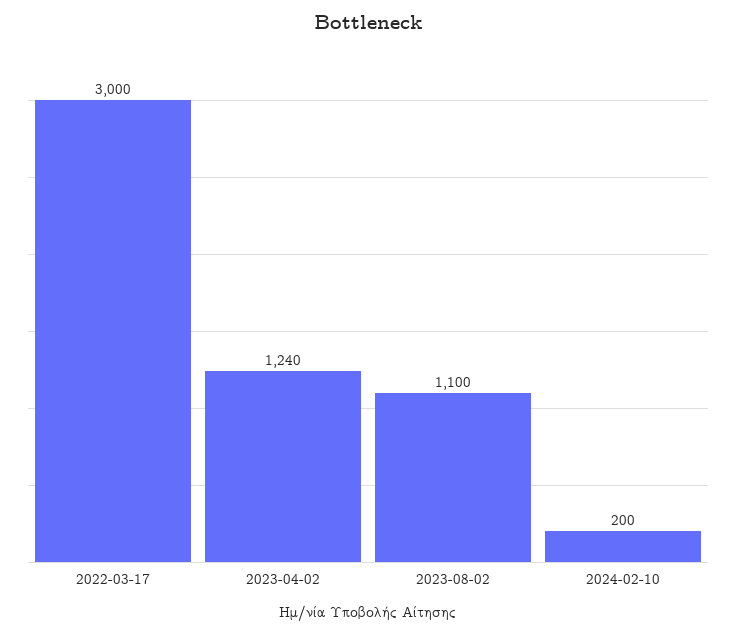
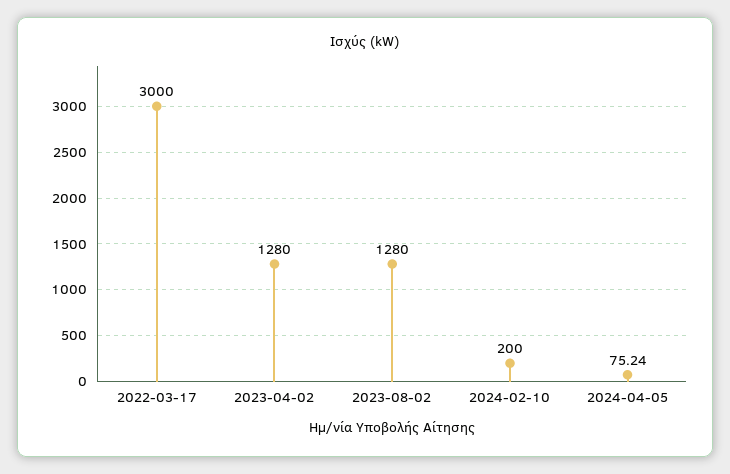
2023-04-02: 1240 -> 1280
2023-08-02: 1100 -> 1280
2024-04-05: none -> 75.24

